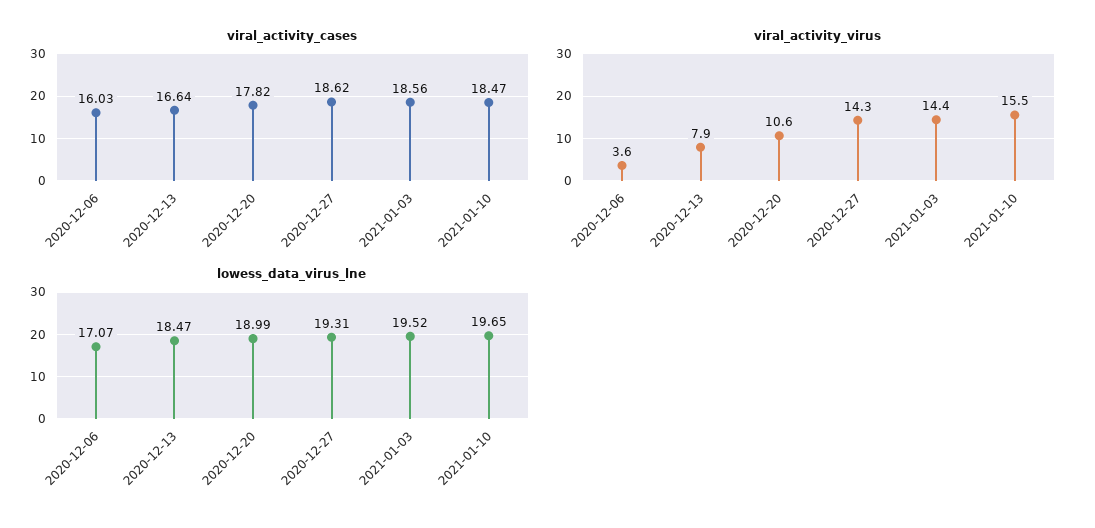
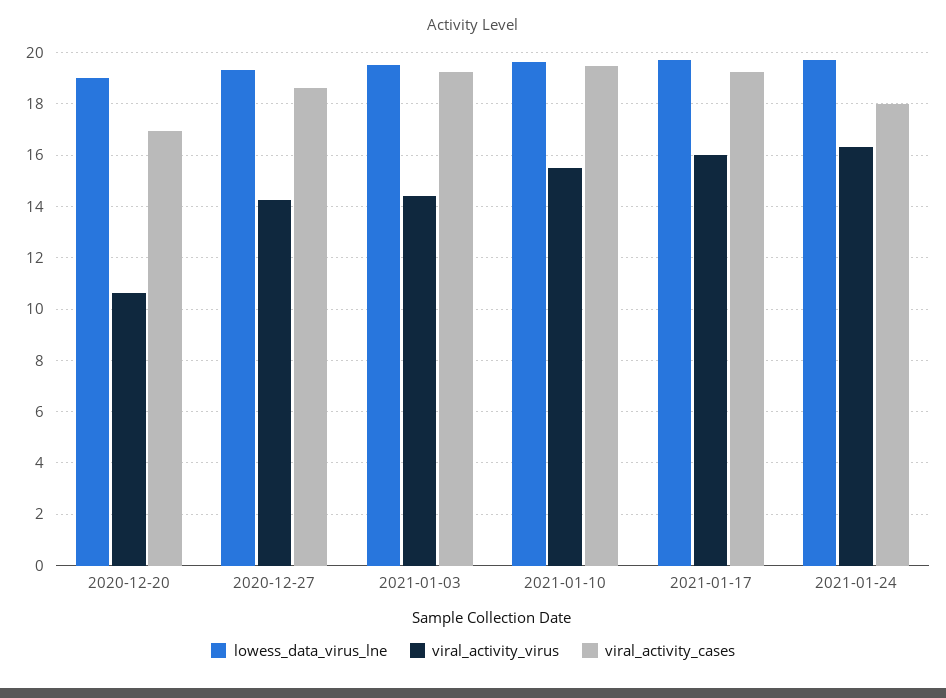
viral_activity_cases, 2020-12-06: 16.03 -> none
viral_activity_cases, 2020-12-13: 16.64 -> none
viral_activity_cases, 2020-12-20: 17.82 -> 17
viral_activity_cases, 2021-01-03: 18.56 -> 19.25
viral_activity_cases, 2021-01-10: 18.47 -> 19.5
viral_activity_virus, 2020-12-06: 3.6 -> none
viral_activity_virus, 2020-12-13: 7.9 -> none
lowess_data_virus_lne, 2020-12-06: 17.07 -> none
lowess_data_virus_lne, 2020-12-13: 18.47 -> none
lowess_data_virus_lne, 2021-01-17: none -> 19.75
viral_activity_virus, 2021-01-17: none -> 16
viral_activity_cases, 2021-01-17: none -> 19.25
lowess_data_virus_lne, 2021-01-24: none -> 19.75
viral_activity_virus, 2021-01-24: none -> 16.25
viral_activity_cases, 2021-01-24: none -> 18

